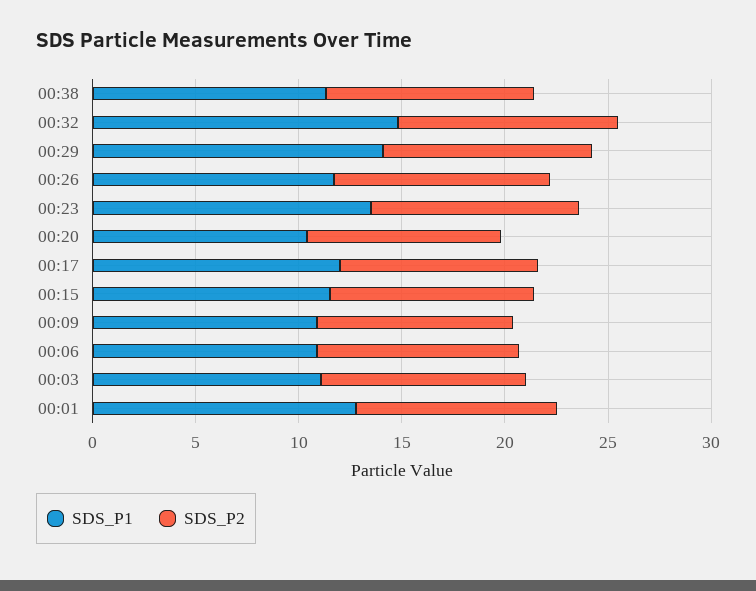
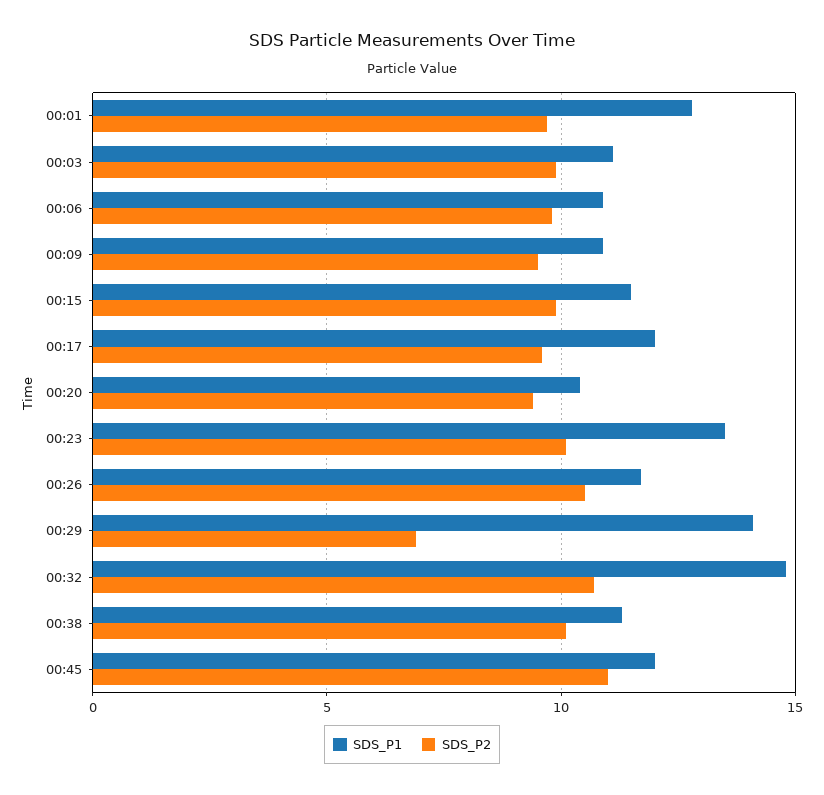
SDS_P2, 00:29: 10 -> 7
SDS_P1, 00:45: none -> 12
SDS_P2, 00:45: none -> 11

